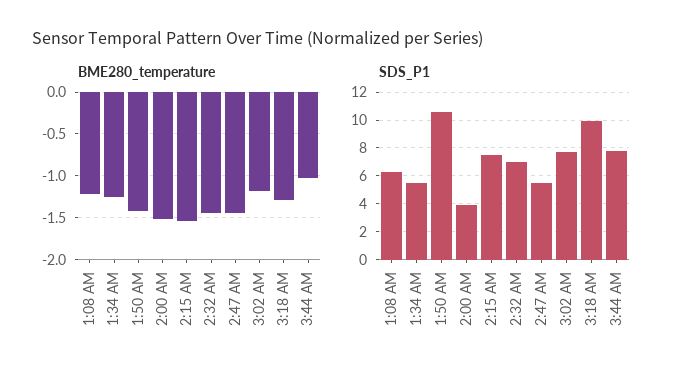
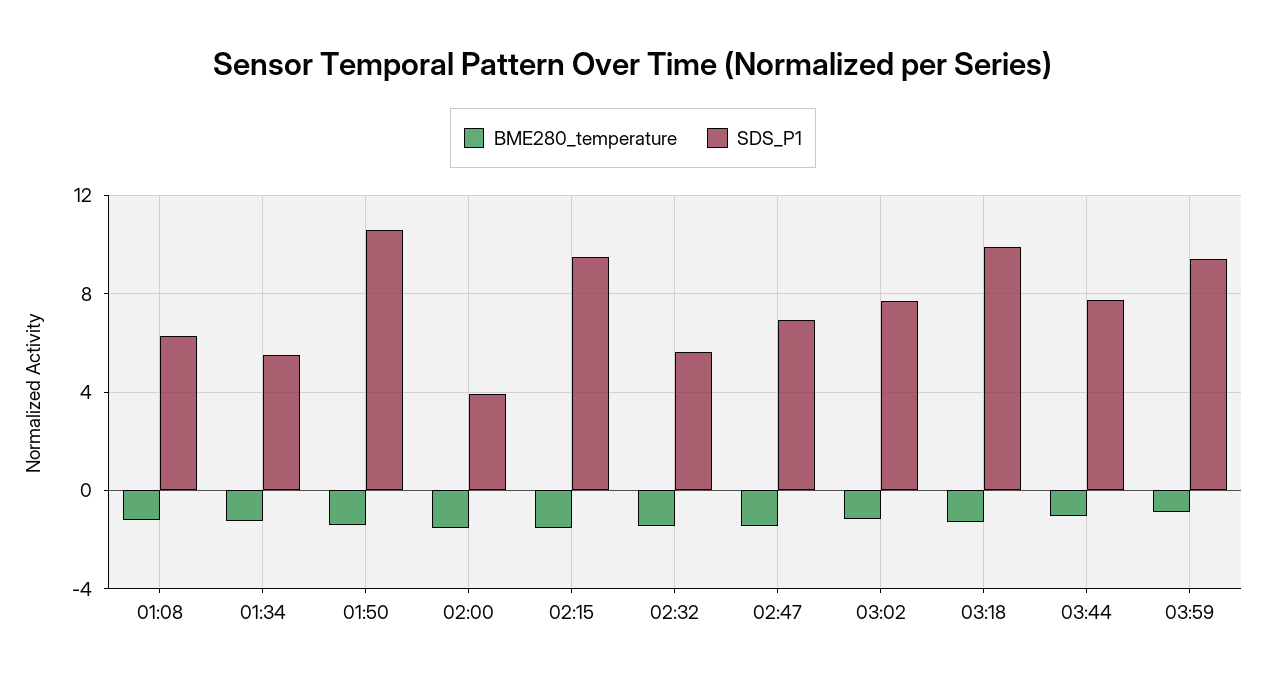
SDS_P1, 2:15 AM: 7.5 -> 9.5
SDS_P1, 2:32 AM: 7 -> 5.5
SDS_P1, 2:47 AM: 5.5 -> 7
BME280_temperature, 03:59: none -> -1
SDS_P1, 03:59: none -> 9.5

